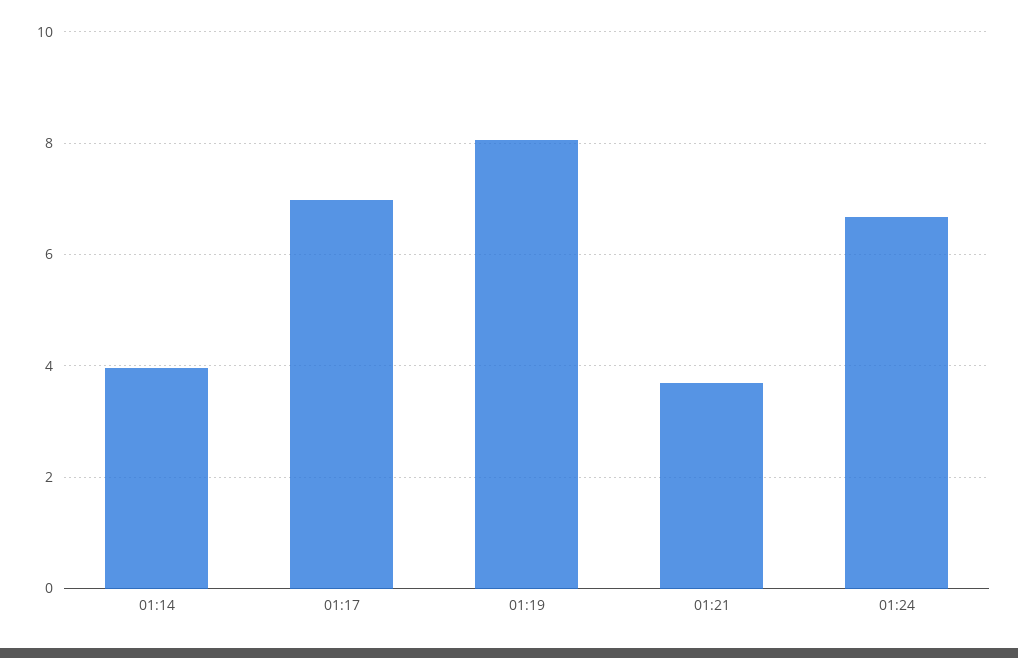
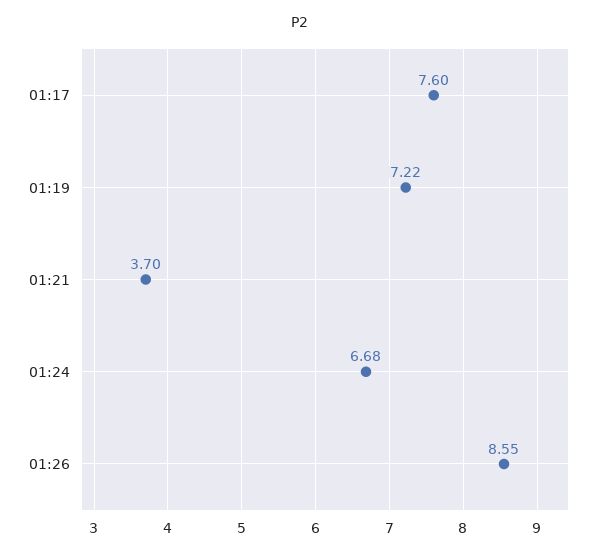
01:14: 4 -> none
01:17: 7 -> 7.6
01:19: 8 -> 7.22
01:26: none -> 8.55

